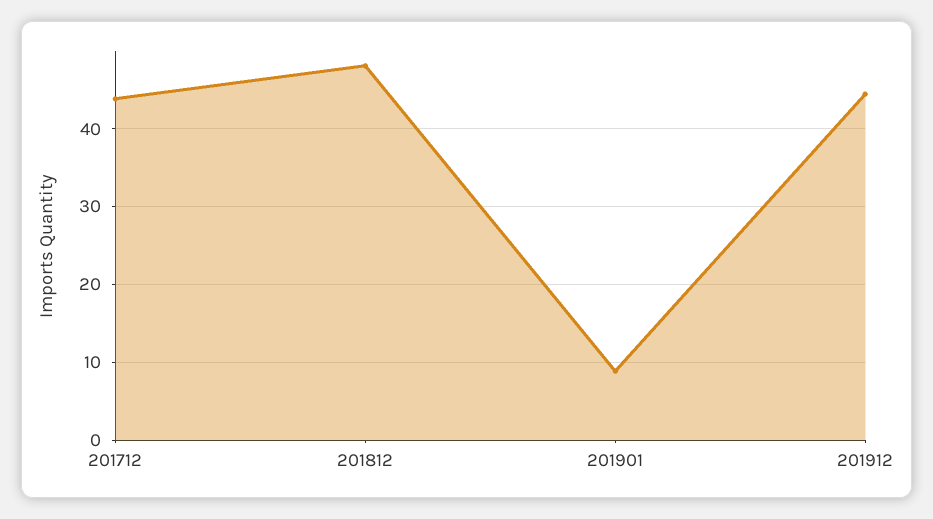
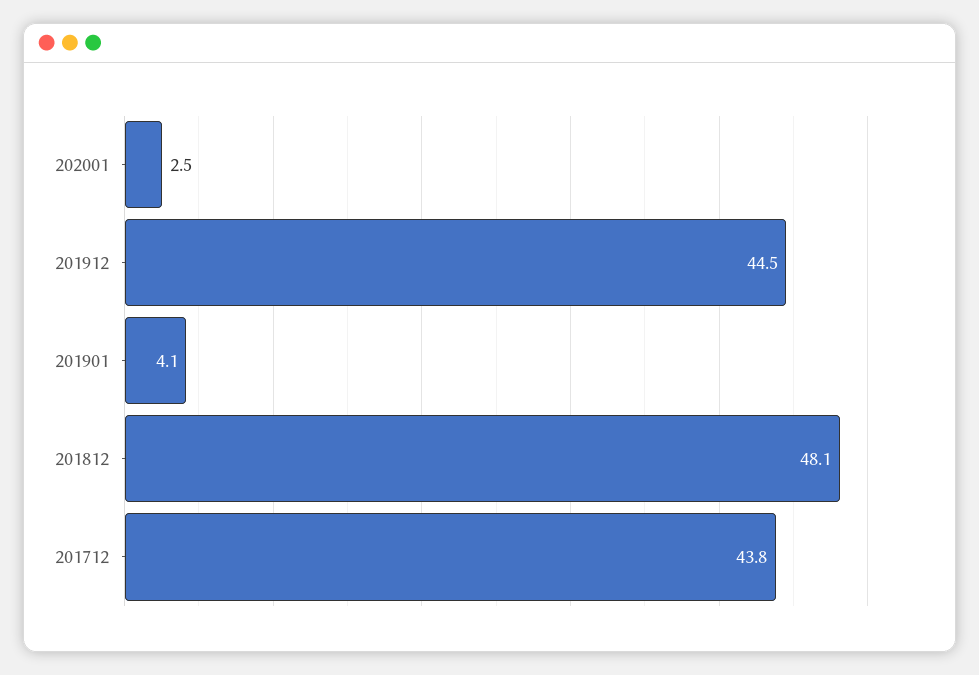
201901: 9 -> 4.1
202001: none -> 2.5

